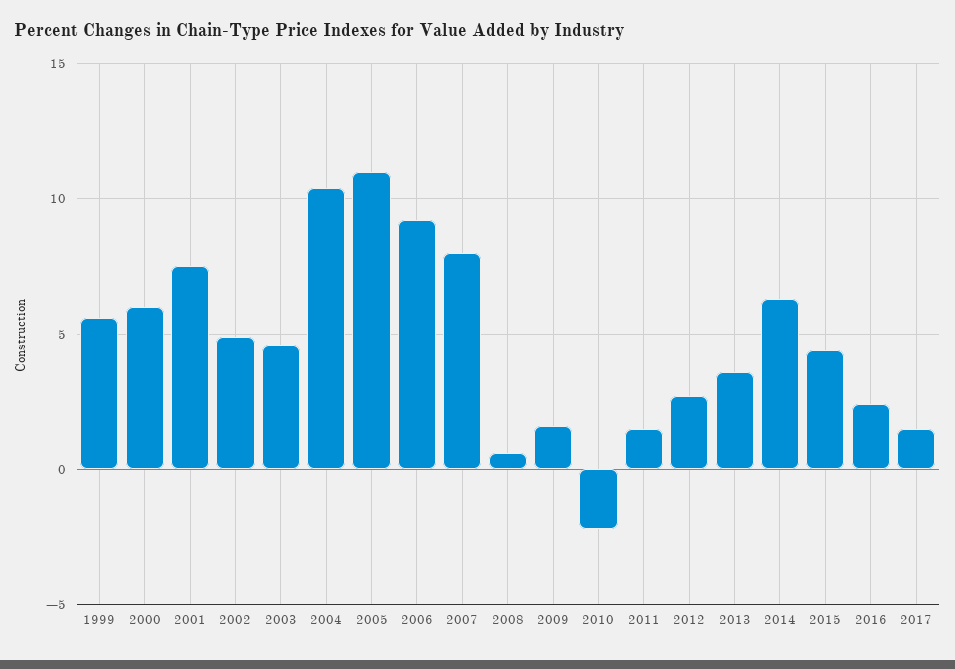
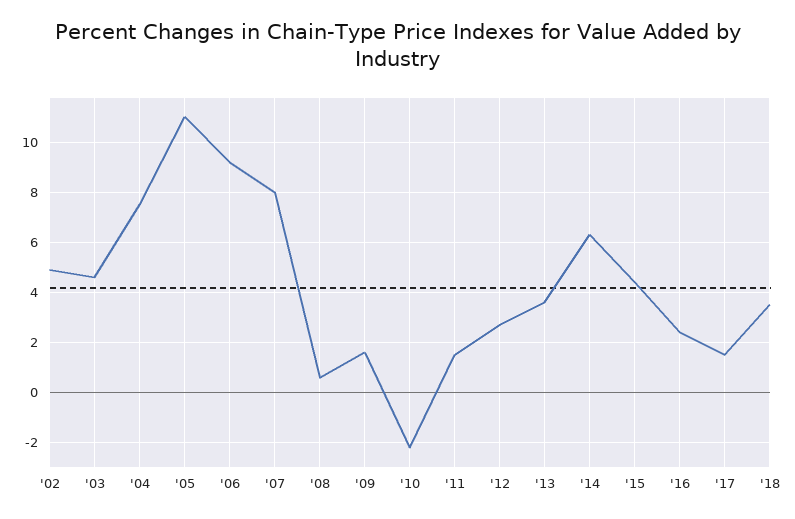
1999: 5.5 -> none
2000: 6 -> none
2001: 7.5 -> none
2004: 10.5 -> 7.5
'18: none -> 3.5

